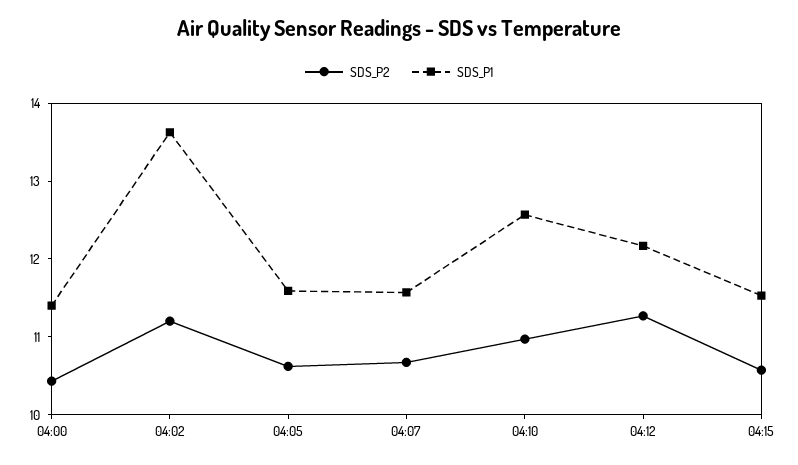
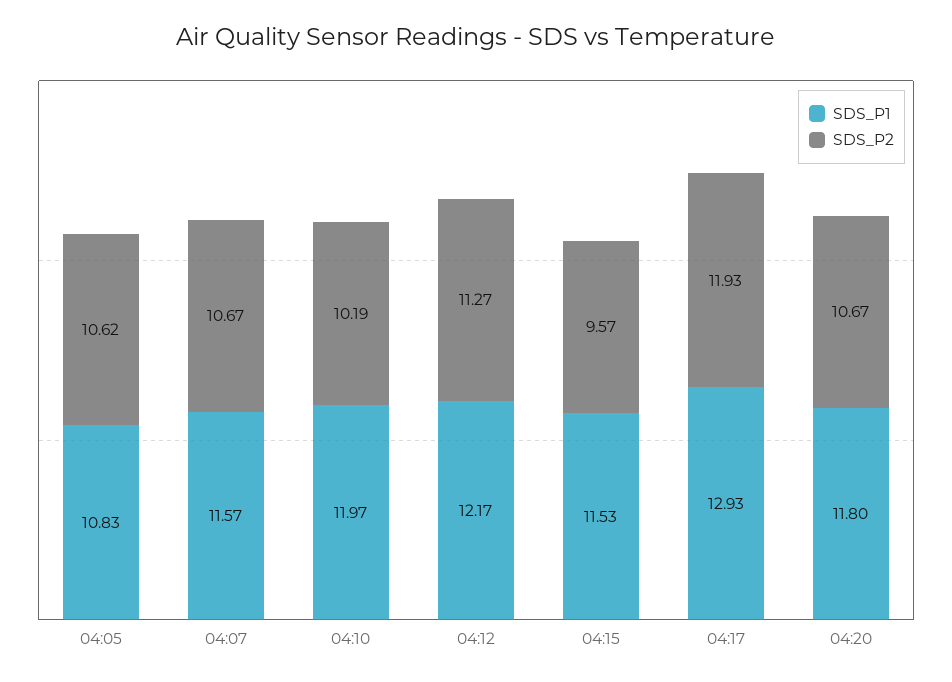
SDS_P2, 04:00: 10.4 -> none
SDS_P1, 04:00: 11.4 -> none
SDS_P2, 04:02: 11.2 -> none
SDS_P1, 04:02: 13.6 -> none
SDS_P1, 04:05: 11.6 -> 10.83
SDS_P2, 04:10: 11 -> 10.19
SDS_P1, 04:10: 12.6 -> 11.97
SDS_P2, 04:15: 10.6 -> 9.57
SDS_P1, 04:17: none -> 12.93
SDS_P2, 04:17: none -> 11.93
SDS_P1, 04:20: none -> 11.8
SDS_P2, 04:20: none -> 10.67

